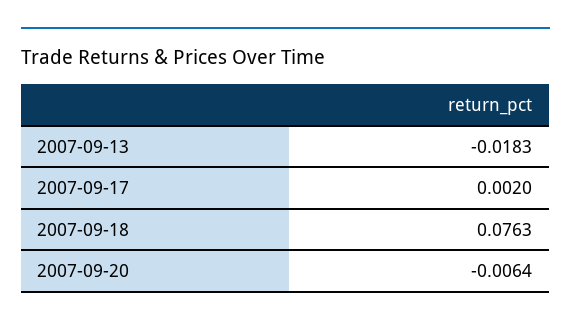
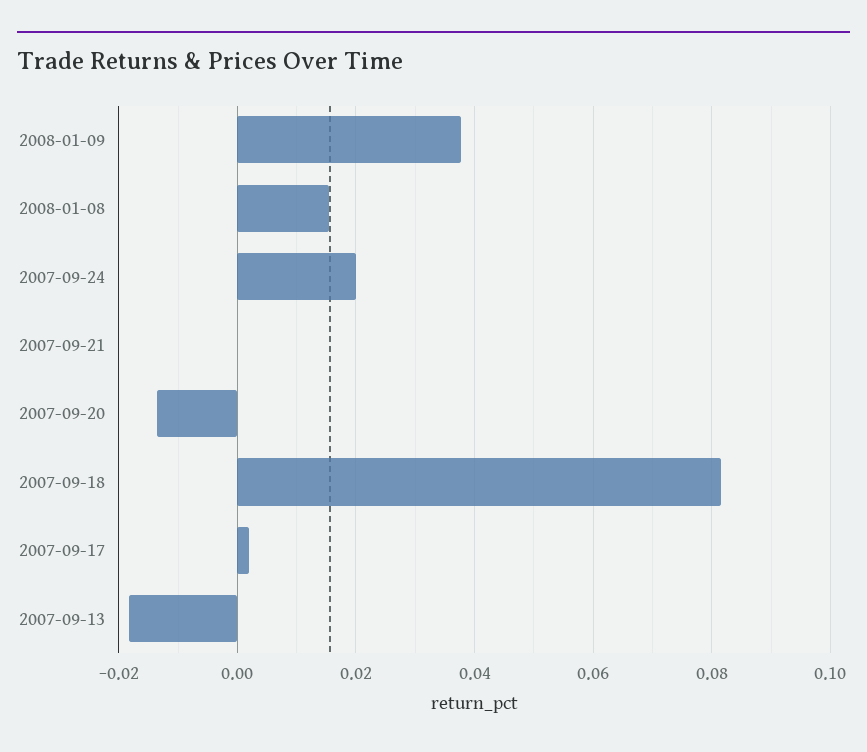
2007-09-18: 0.0763 -> 0.082
2007-09-20: -0.0064 -> -0.014
2008-01-09: none -> 0.038
2008-01-08: none -> 0.016
2007-09-24: none -> 0.02
2007-09-21: none -> 0

